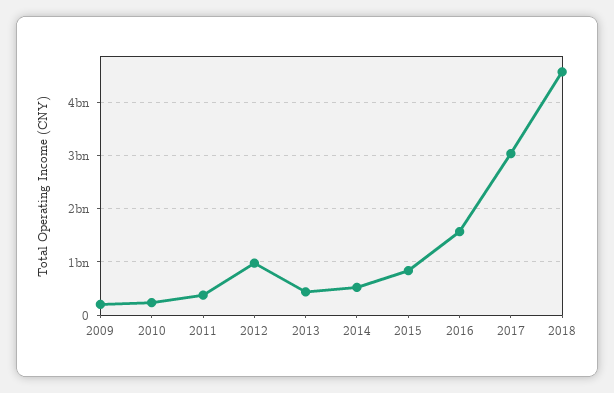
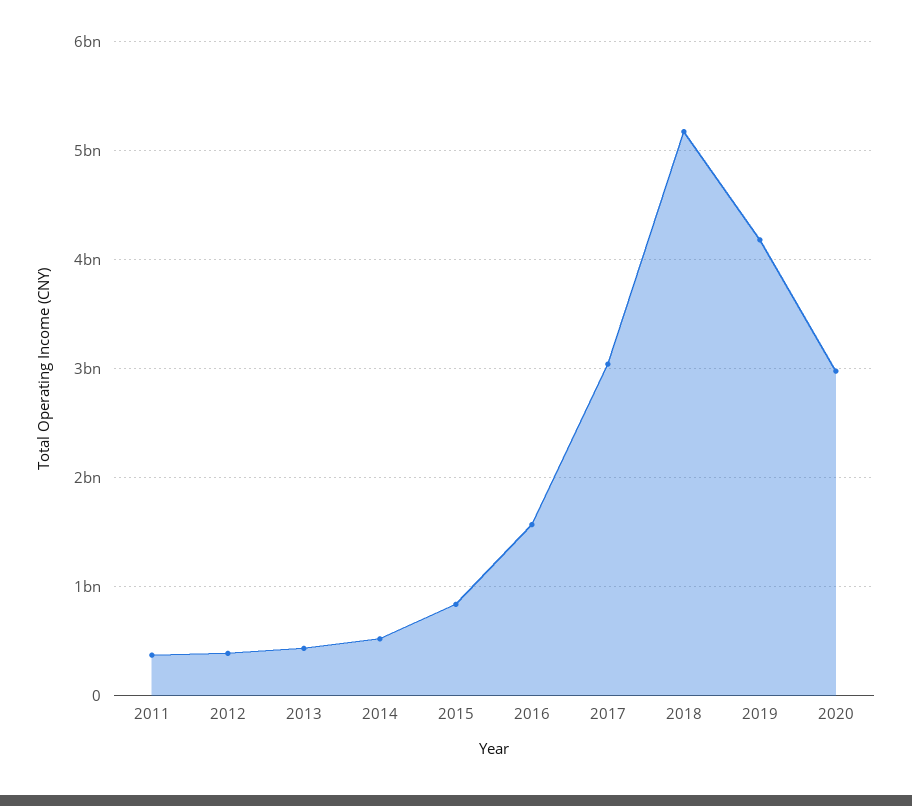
2009: 200000000 -> none
2010: 200000000 -> none
2012: 1000000000 -> 400000000
2018: 4600000000 -> 5200000000
2019: none -> 4200000000
2020: none -> 3000000000

